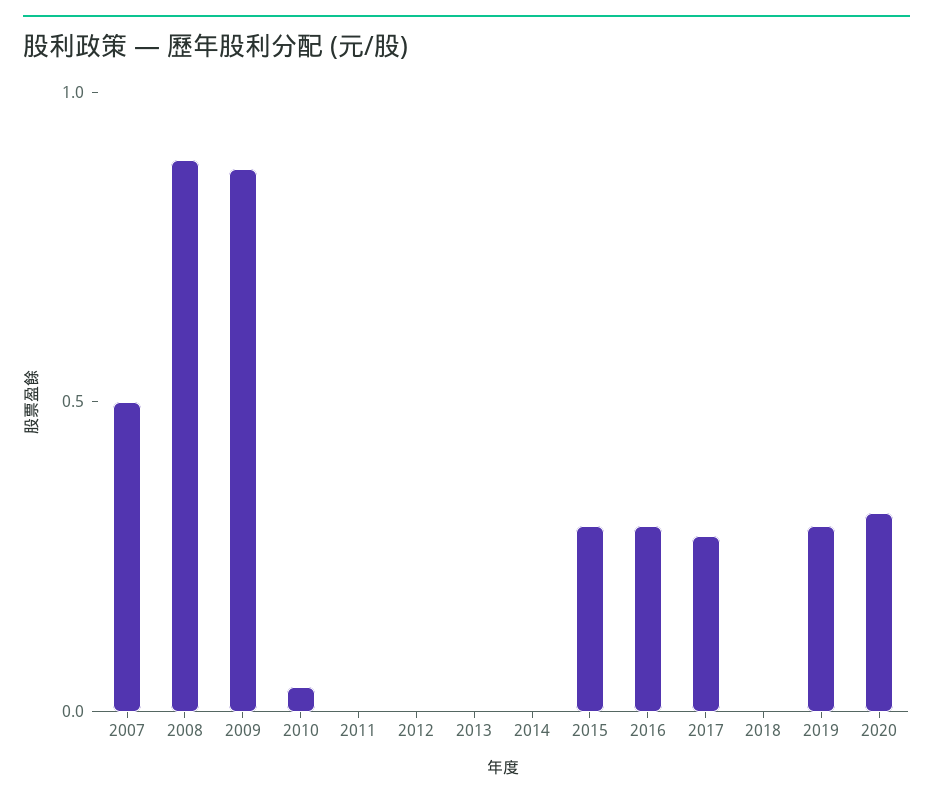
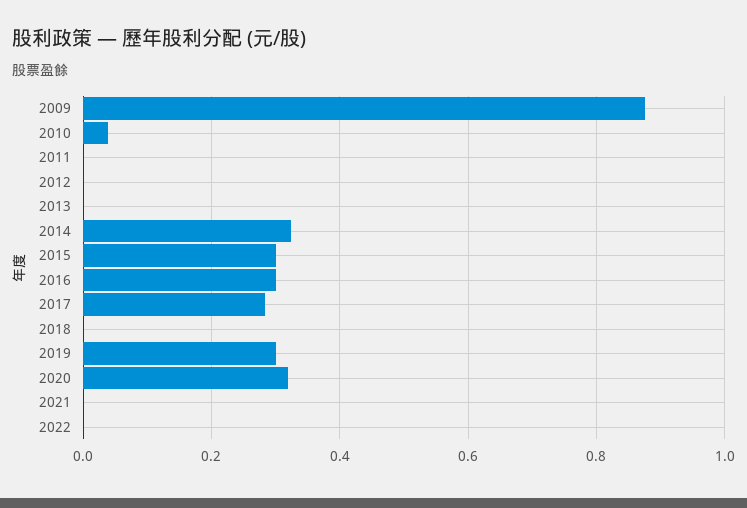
2007: 0.5 -> none
2008: 0.9 -> none
2014: 0 -> 0.32
2021: none -> 0
2022: none -> 0

